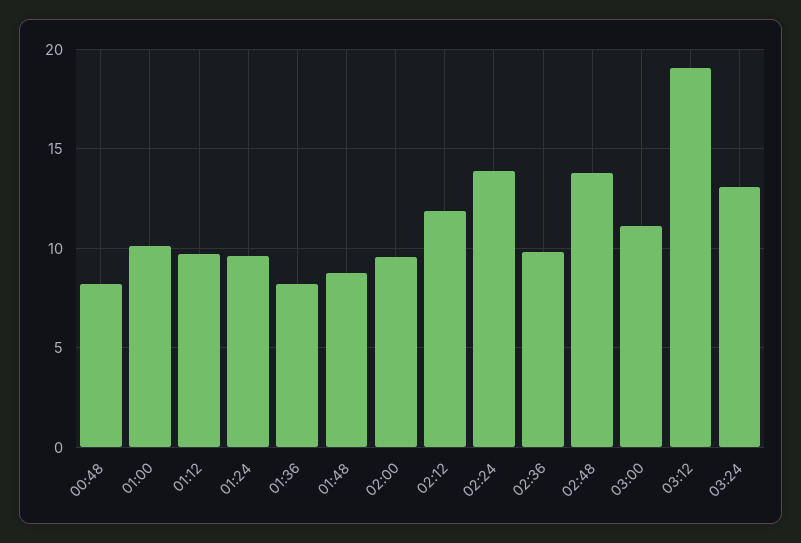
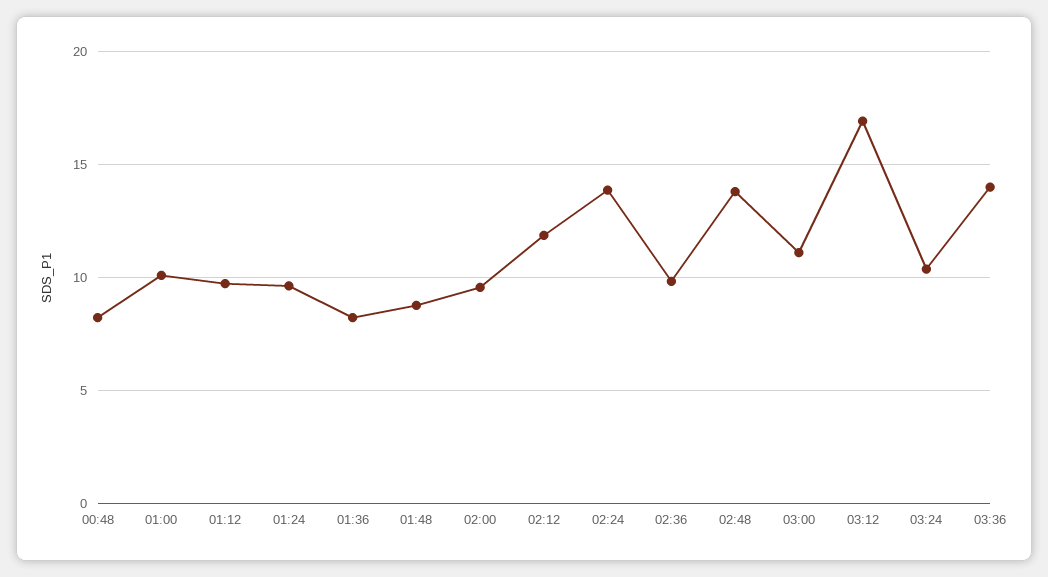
03:12: 19 -> 17
03:24: 13 -> 10.5
03:36: none -> 14

